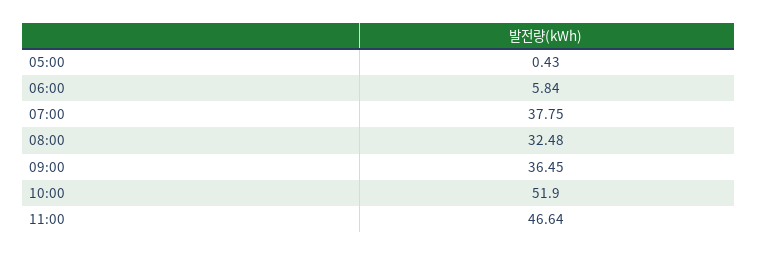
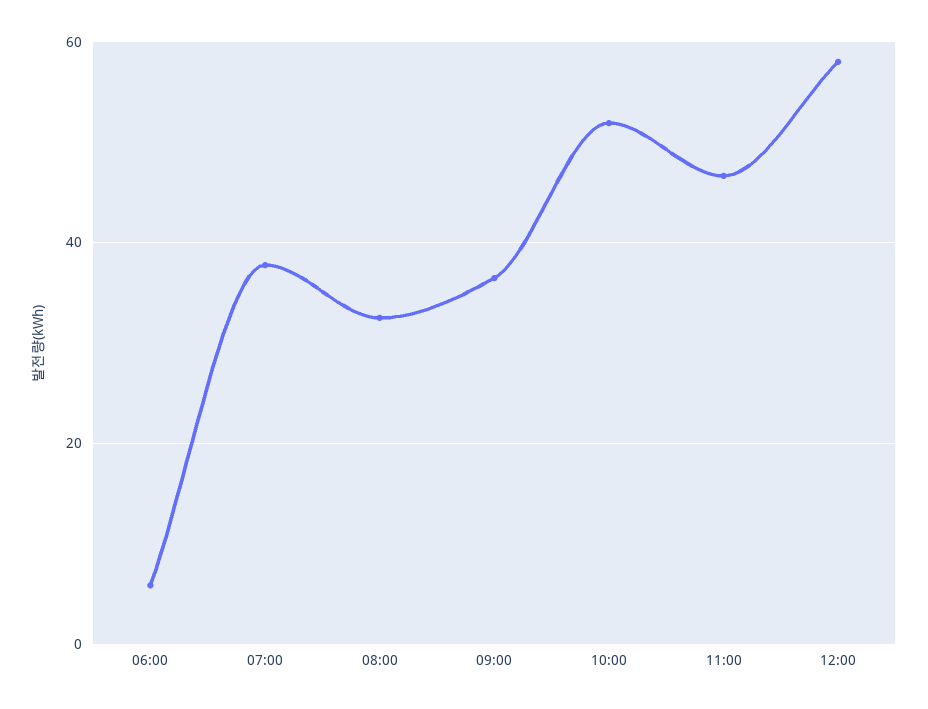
05:00: 0.43 -> none
12:00: none -> 58

